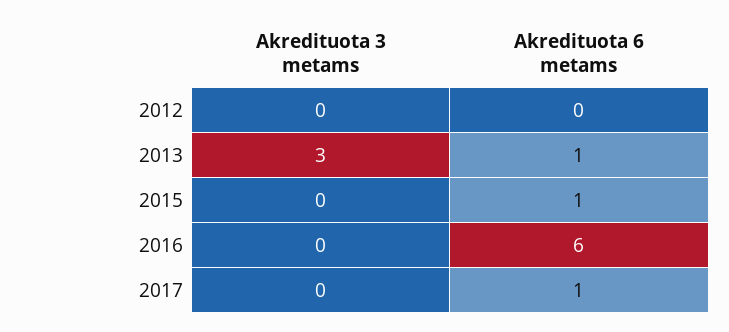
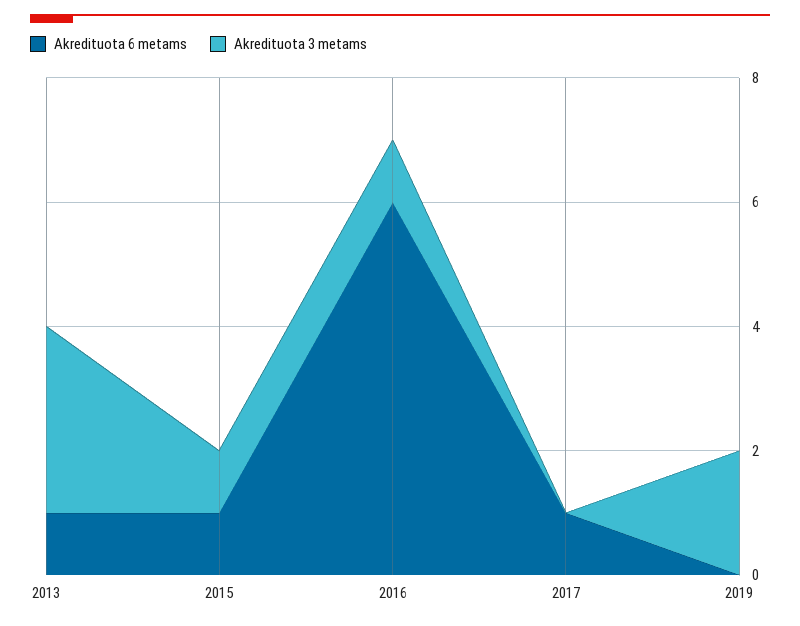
Akredituota 3 metams, 2012: 0 -> none
Akredituota 6 metams, 2012: 0 -> none
Akredituota 3 metams, 2015: 0 -> 1
Akredituota 3 metams, 2016: 0 -> 1
Akredituota 6 metams, 2019: none -> 0
Akredituota 3 metams, 2019: none -> 2

